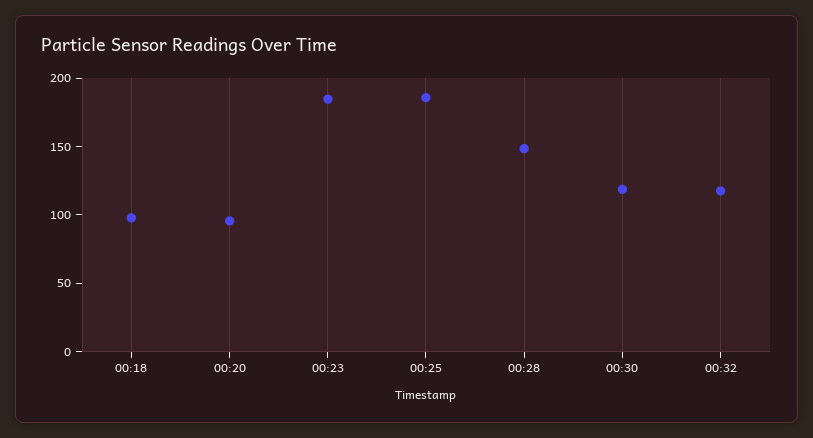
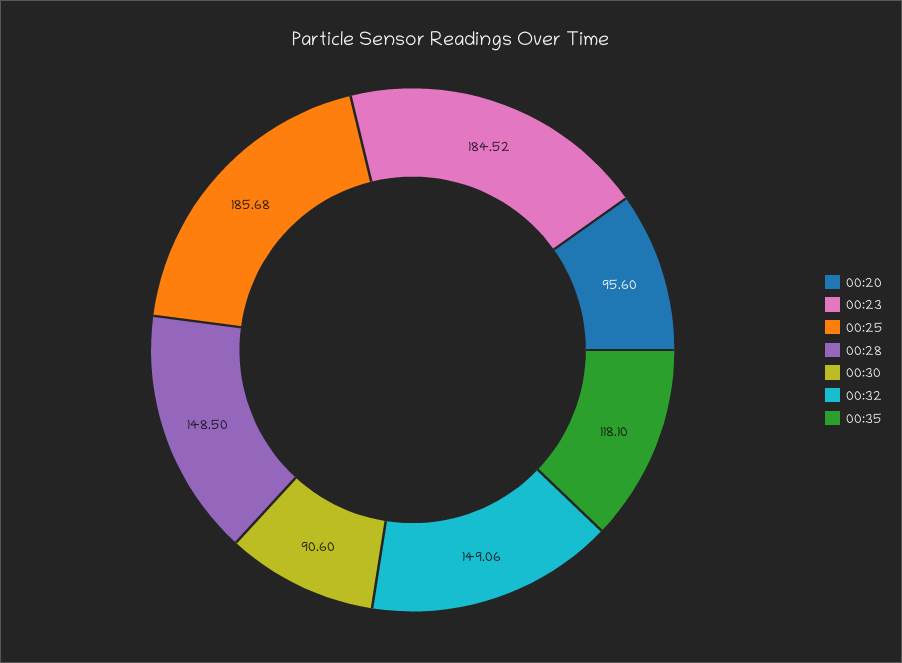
00:18: 100 -> none
00:30: 120 -> 90.6
00:32: 120 -> 149.06
00:35: none -> 118.1

